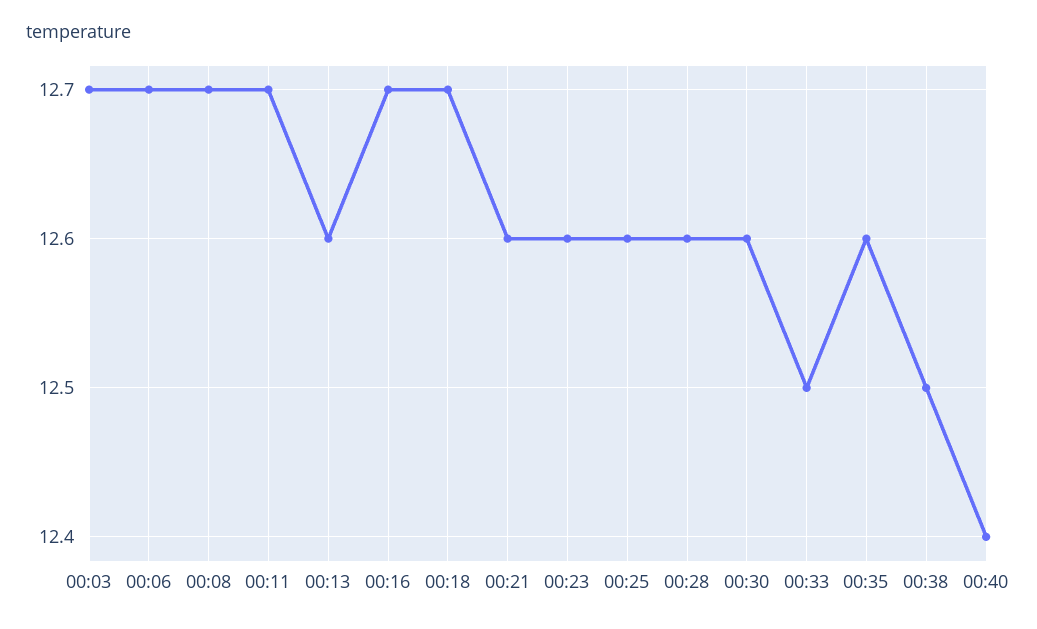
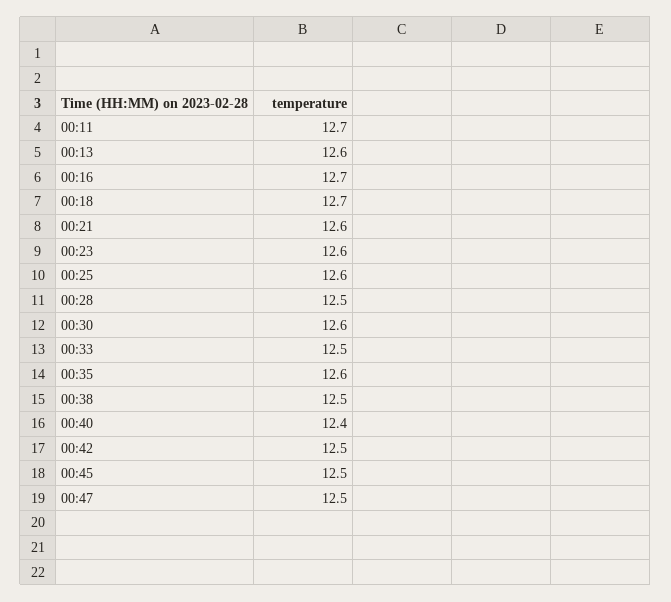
00:03: 12.7 -> none
00:06: 12.7 -> none
00:08: 12.7 -> none
00:28: 12.6 -> 12.5
00:42: none -> 12.5
00:45: none -> 12.5
00:47: none -> 12.5

